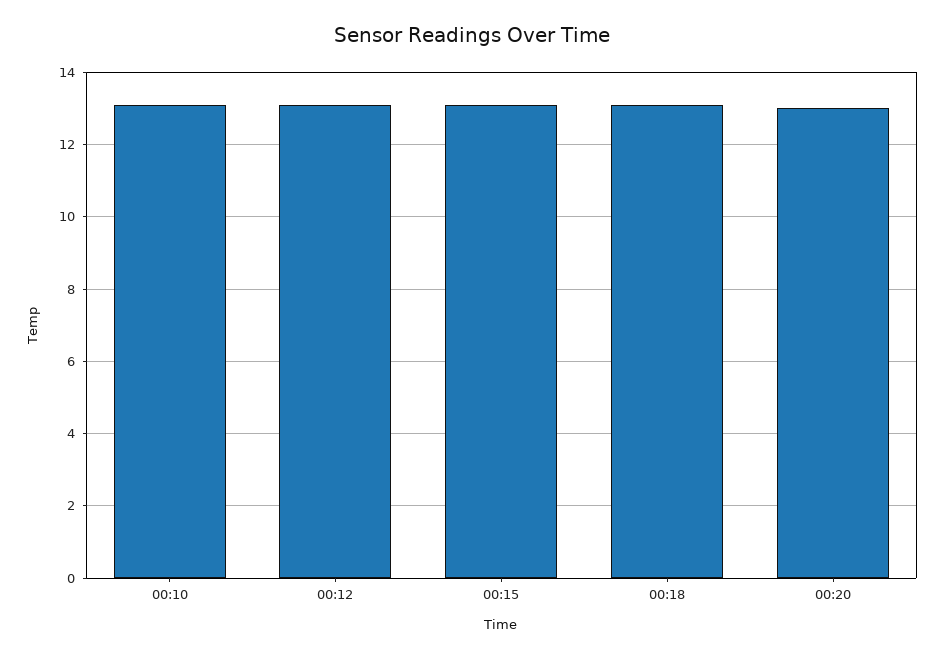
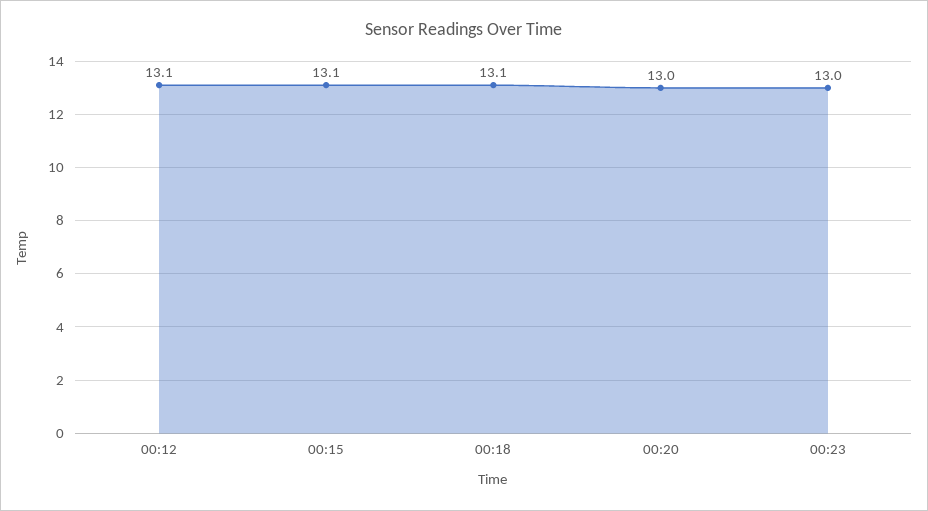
00:10: 13 -> none
00:23: none -> 13

